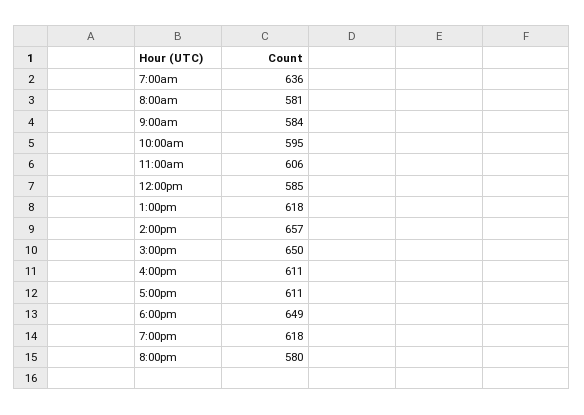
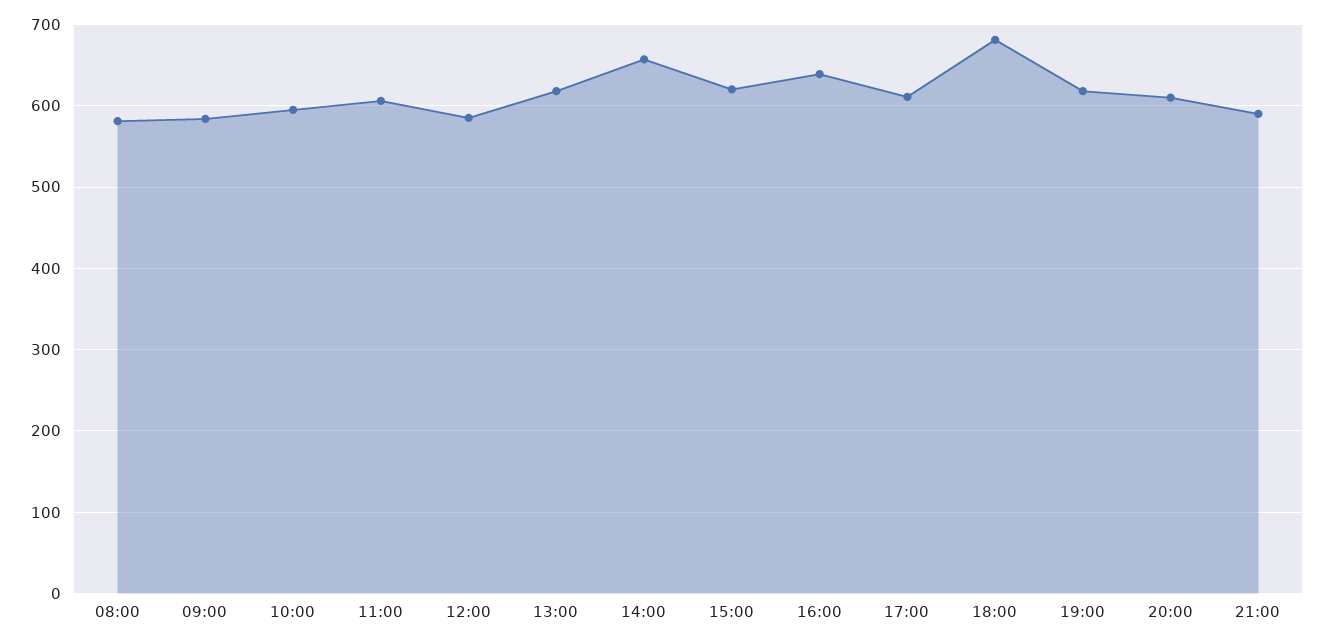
7:00am: 636 -> none
3:00pm: 650 -> 620
4:00pm: 611 -> 640
6:00pm: 649 -> 680
8:00pm: 580 -> 610
21:00: none -> 590

